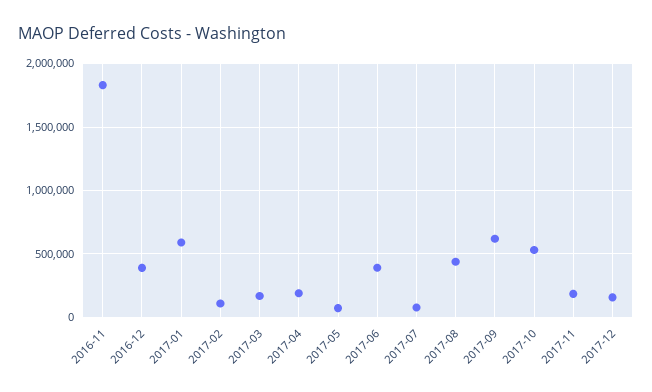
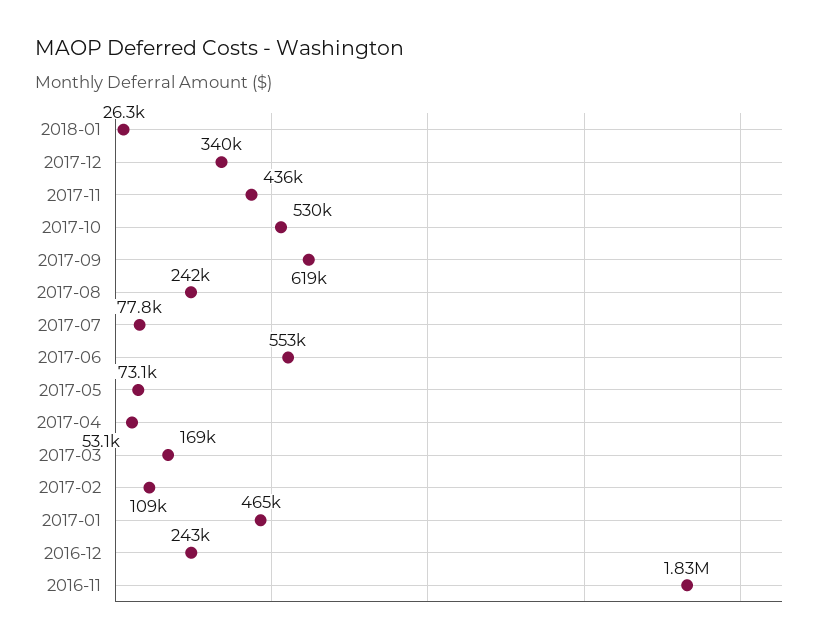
2016-12: 400000 -> 243000
2017-01: 600000 -> 465000
2017-04: 200000 -> 53100
2017-06: 400000 -> 553000
2017-08: 450000 -> 242000
2017-11: 200000 -> 436000
2017-12: 150000 -> 340000
2018-01: none -> 26300

